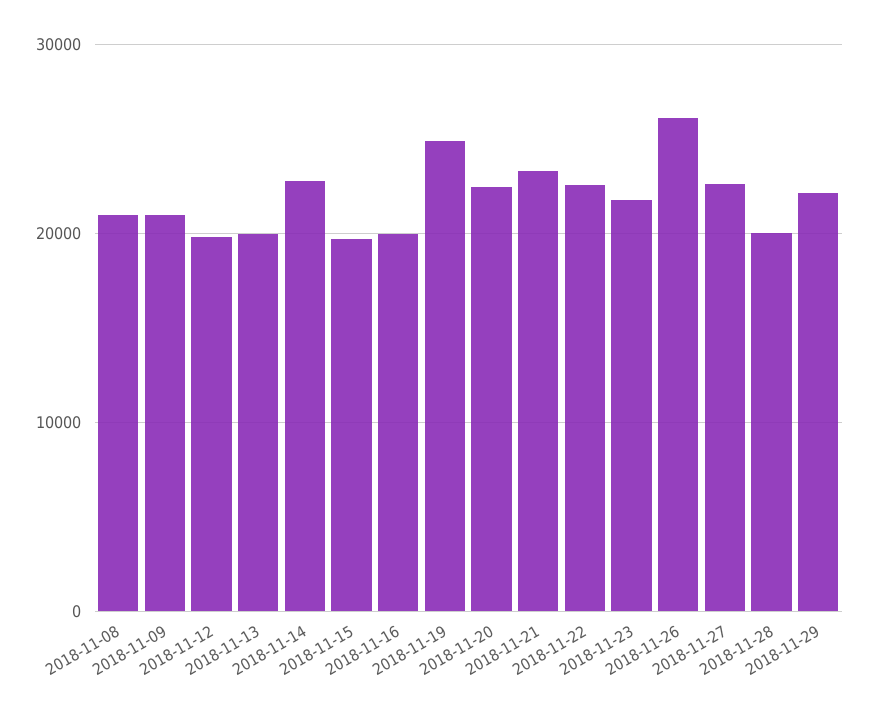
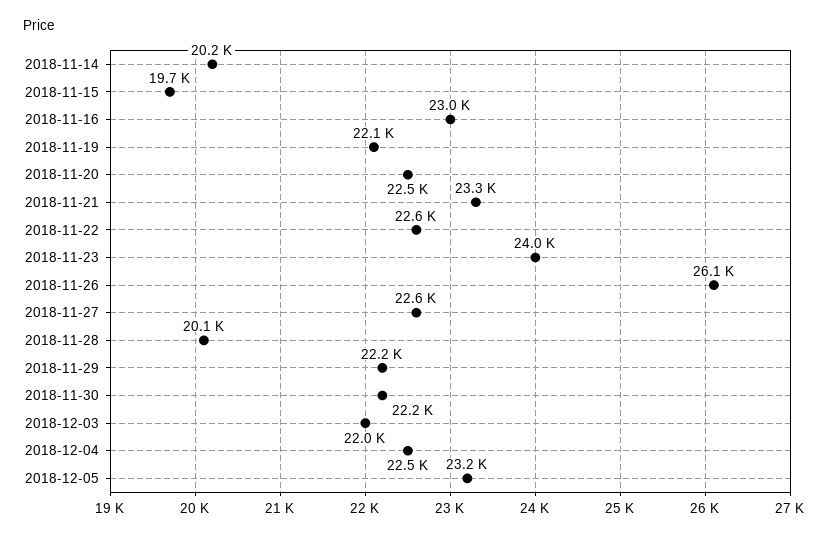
2018-11-08: 21000 -> none
2018-11-09: 21000 -> none
2018-11-12: 20000 -> none
2018-11-13: 20000 -> none
2018-11-14: 23000 -> 20200
2018-11-16: 20000 -> 23000
2018-11-19: 25000 -> 22100
2018-11-23: 22000 -> 24000
2018-11-30: none -> 22200
2018-12-03: none -> 22000
2018-12-04: none -> 22500
2018-12-05: none -> 23200

